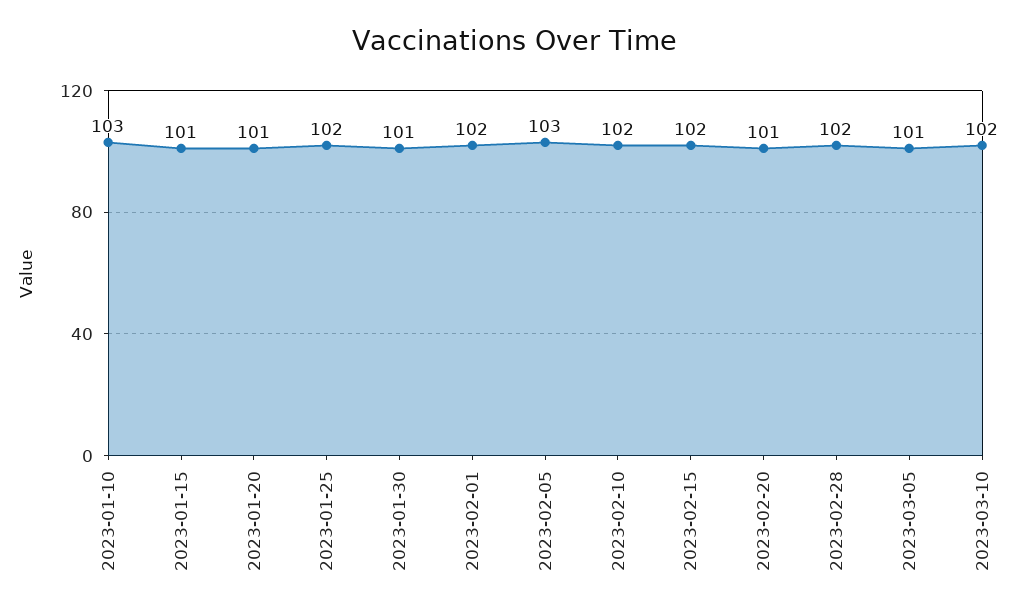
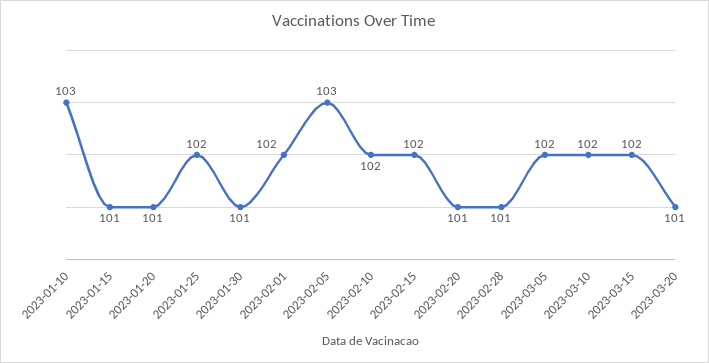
2023-02-28: 102 -> 101
2023-03-05: 101 -> 102
2023-03-15: none -> 102
2023-03-20: none -> 101

